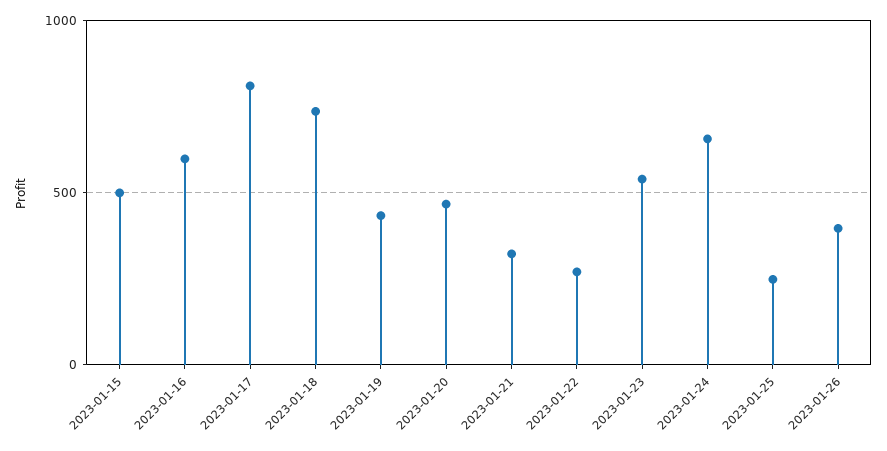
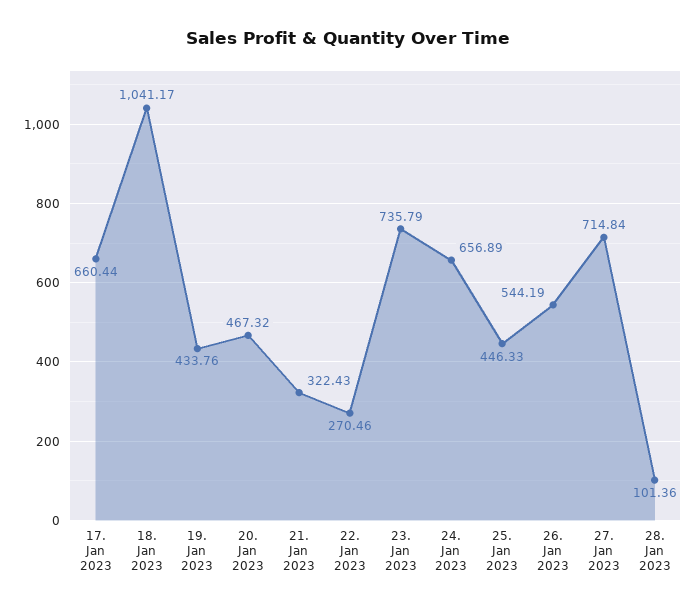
2023-01-15: 500 -> none
2023-01-16: 600 -> none
2023-01-17: 800 -> 660.44
2023-01-18: 750 -> 1041.17
2023-01-23: 550 -> 735.79
2023-01-25: 250 -> 446.33
2023-01-26: 400 -> 544.19
27. Jan 2023: none -> 714.84
28. Jan 2023: none -> 101.36

